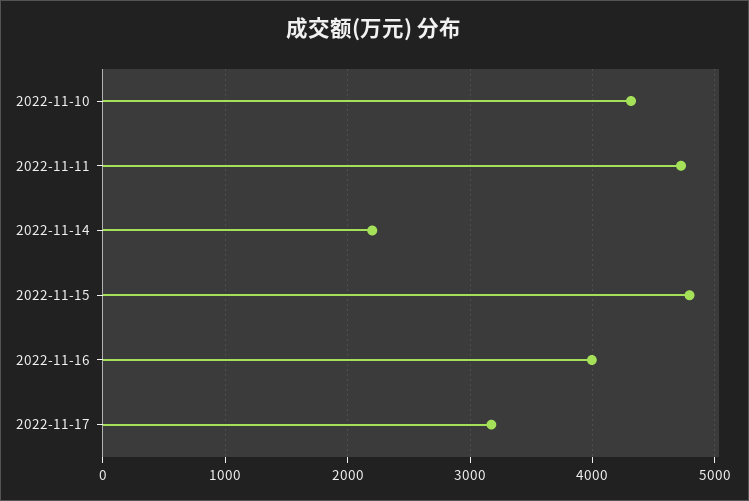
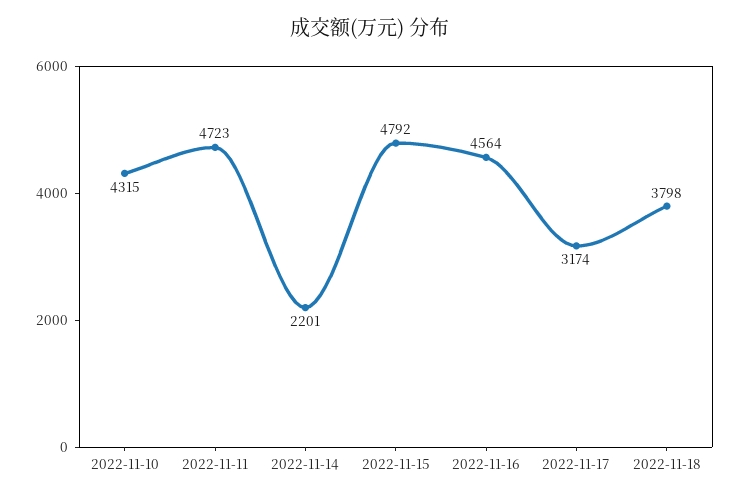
2022-11-16: 4000 -> 4564
2022-11-18: none -> 3798

